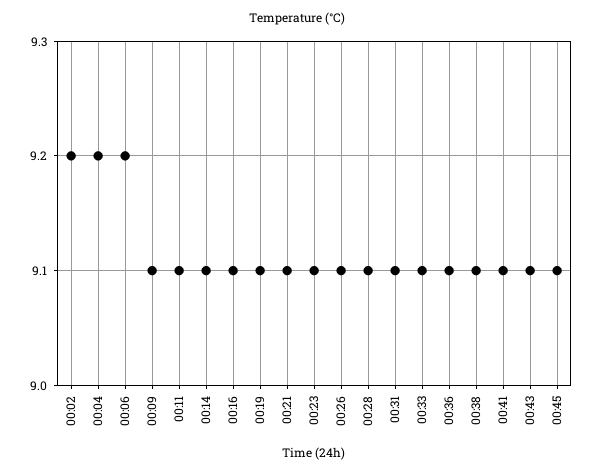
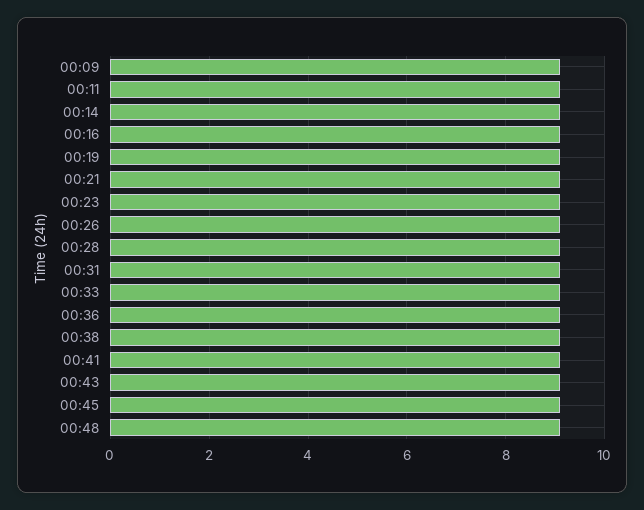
00:02: 9.2 -> none
00:04: 9.2 -> none
00:06: 9.2 -> none
00:48: none -> 9

